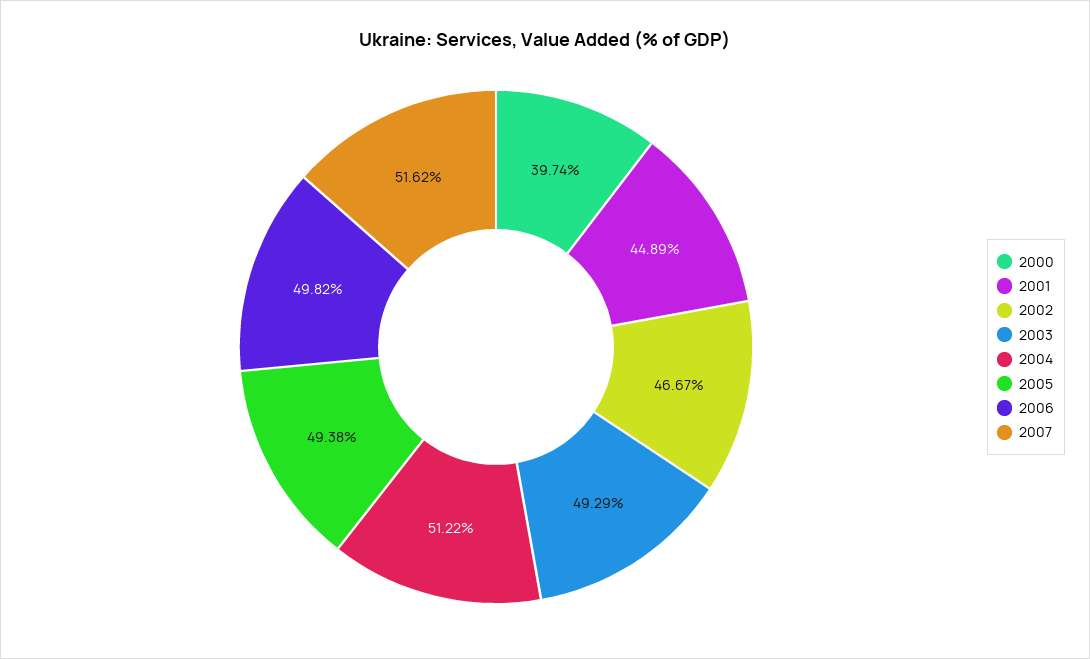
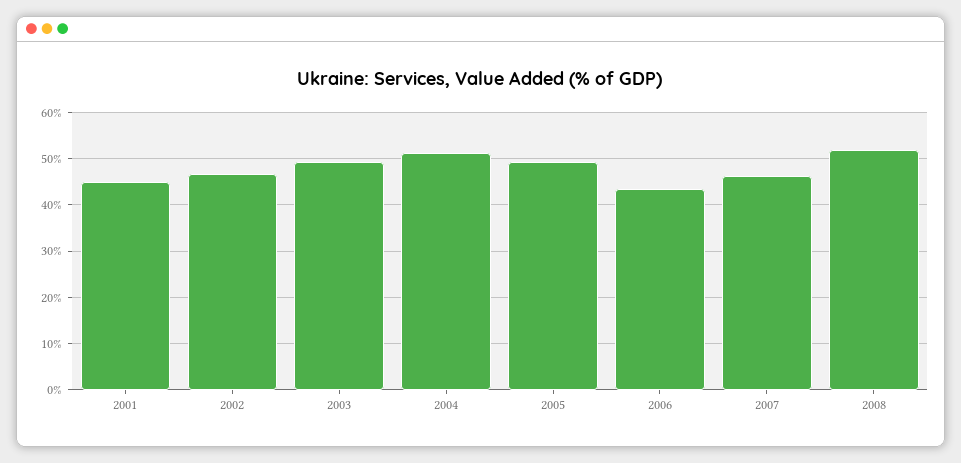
2000: 39.74 -> none
2006: 49.82 -> 44
2007: 51.62 -> 46
2008: none -> 52

